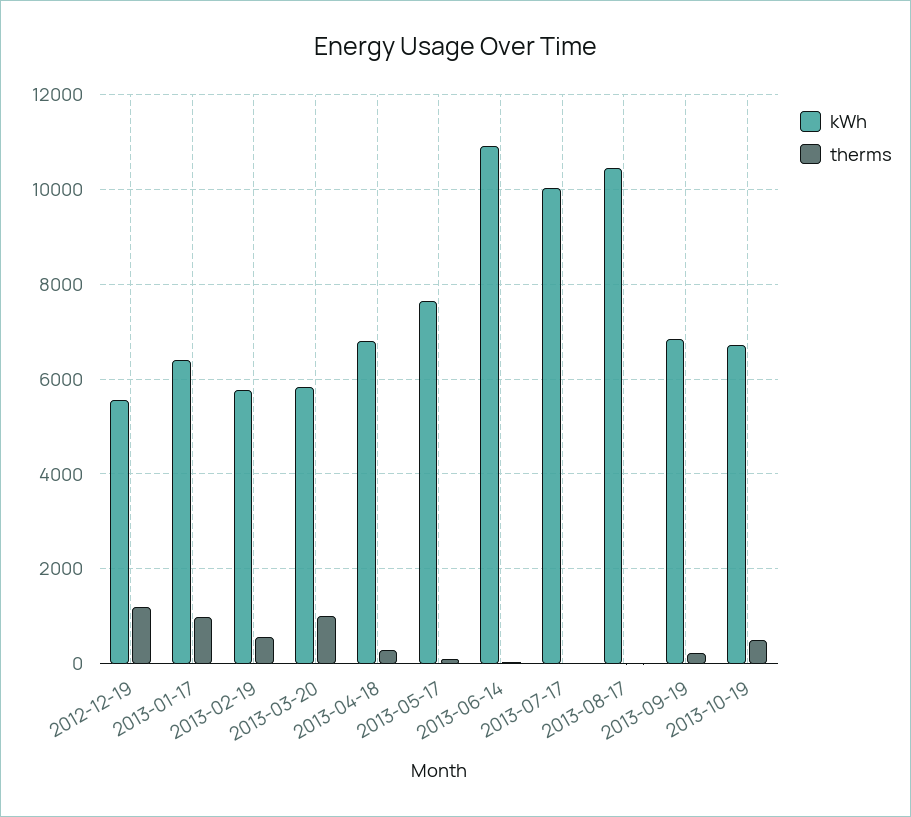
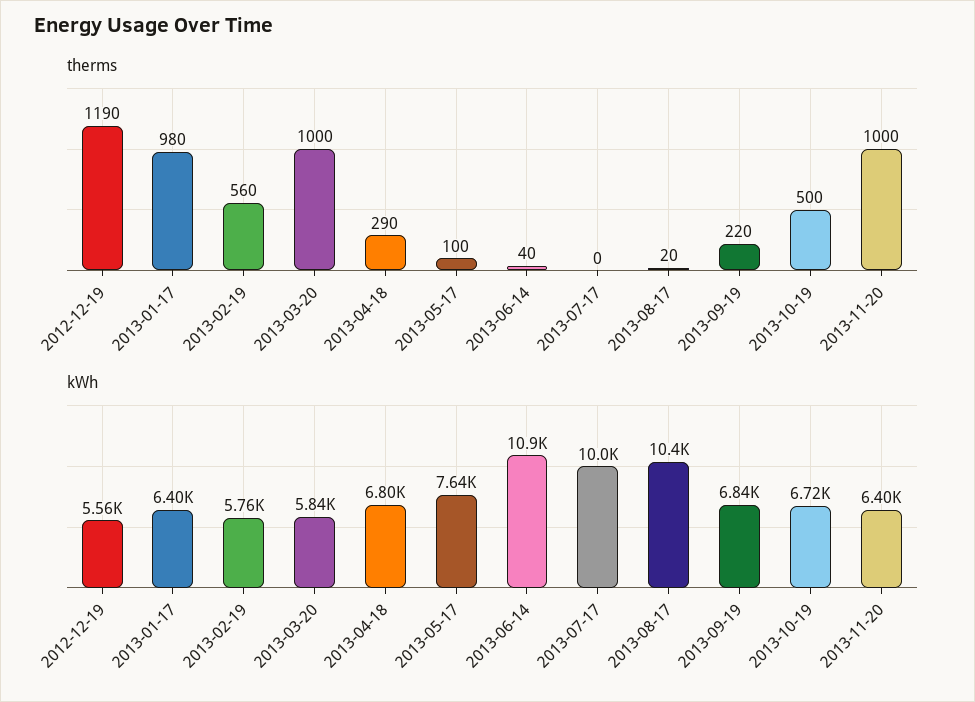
therms, 2013-11-20: none -> 1000
kWh, 2013-11-20: none -> 6400

